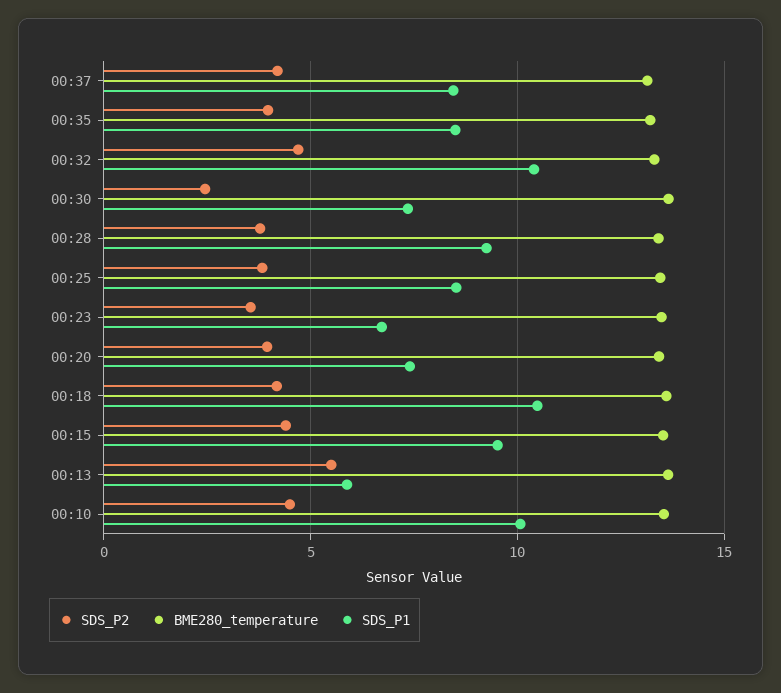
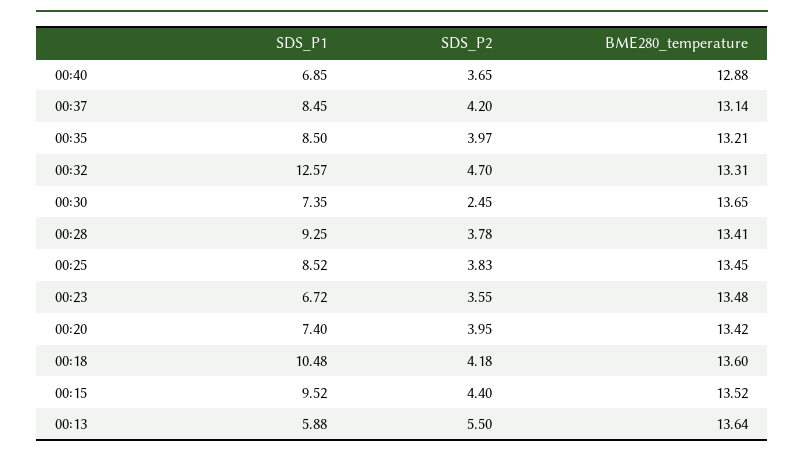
SDS_P1, 00:32: 10.5 -> 12.57
SDS_P2, 00:10: 4.5 -> none
BME280_temperature, 00:10: 13.5 -> none
SDS_P1, 00:10: 10 -> none
SDS_P1, 00:40: none -> 6.85
SDS_P2, 00:40: none -> 3.65
BME280_temperature, 00:40: none -> 12.88

